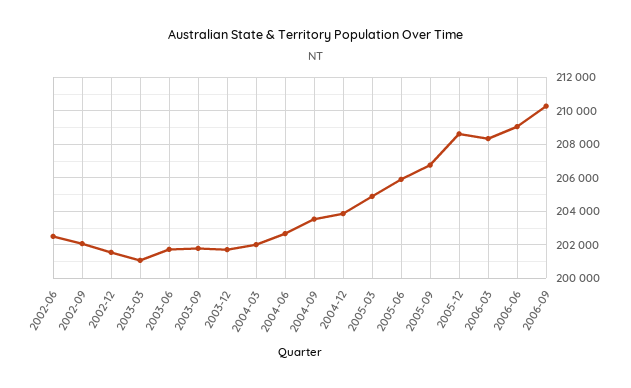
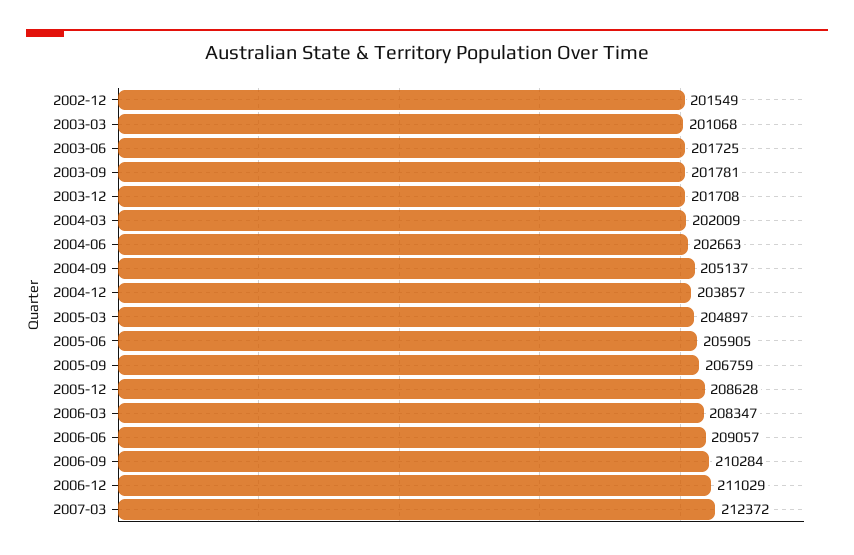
2002-06: 202500 -> none
2002-09: 202000 -> none
2004-09: 203500 -> 205137
2006-12: none -> 211029
2007-03: none -> 212372

